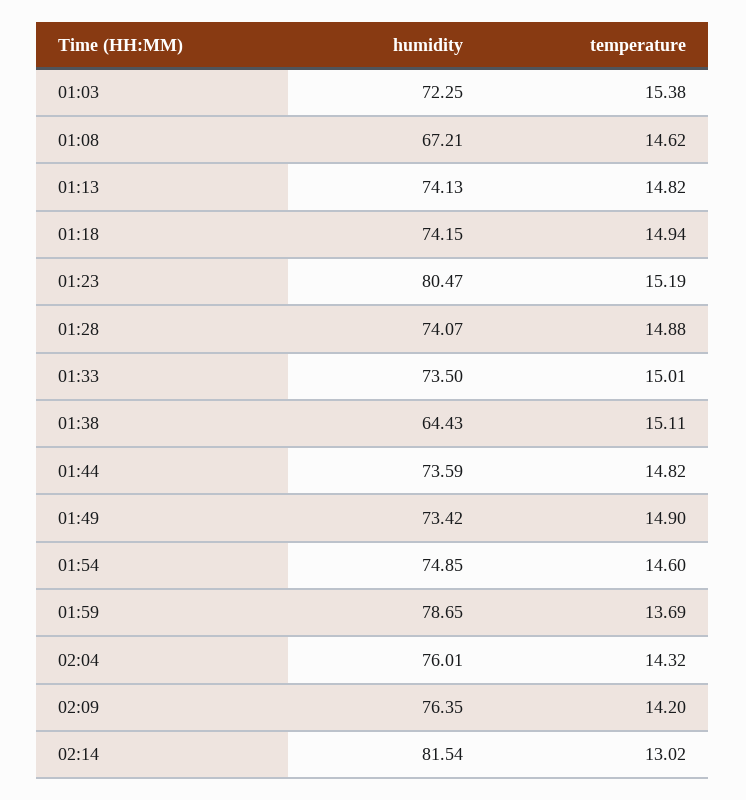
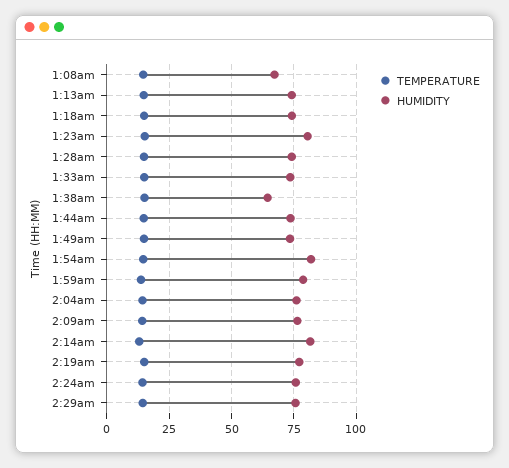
humidity, 01:03: 72.25 -> none
temperature, 01:03: 15.38 -> none
humidity, 01:54: 74.85 -> 82.5
temperature, 2:19am: none -> 15
humidity, 2:19am: none -> 77.5
temperature, 2:24am: none -> 15
humidity, 2:24am: none -> 75
temperature, 2:29am: none -> 15
humidity, 2:29am: none -> 75

